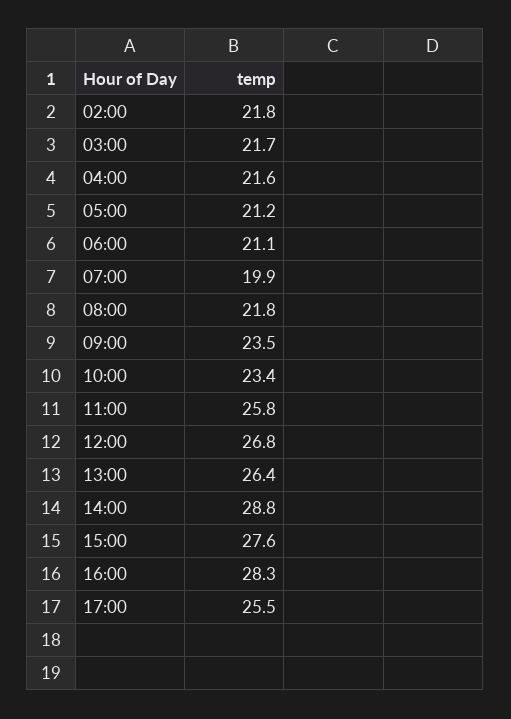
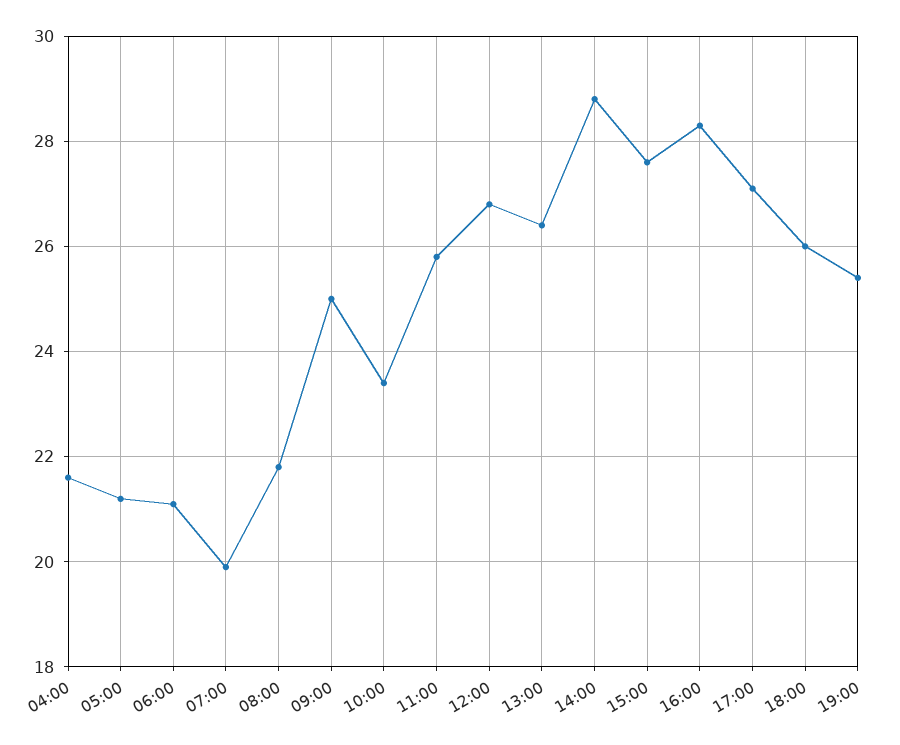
02:00: 21.8 -> none
03:00: 21.7 -> none
09:00: 23.5 -> 25
17:00: 25.5 -> 27
18:00: none -> 26
19:00: none -> 25.5

